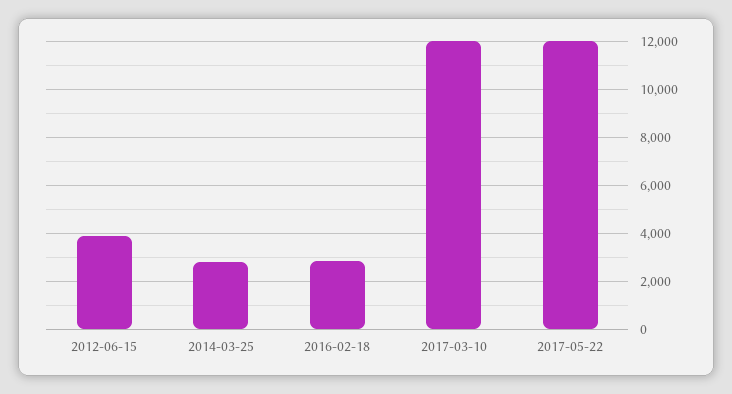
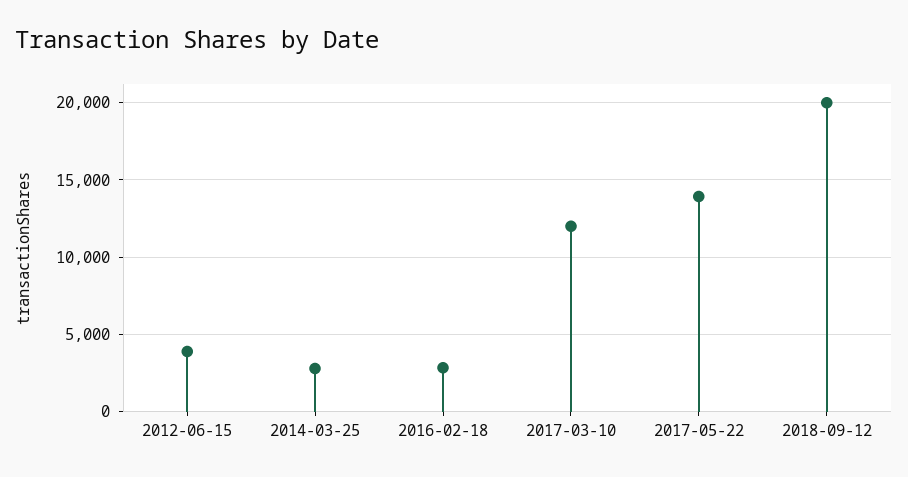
2017-05-22: 12000 -> 14000
2018-09-12: none -> 20000

